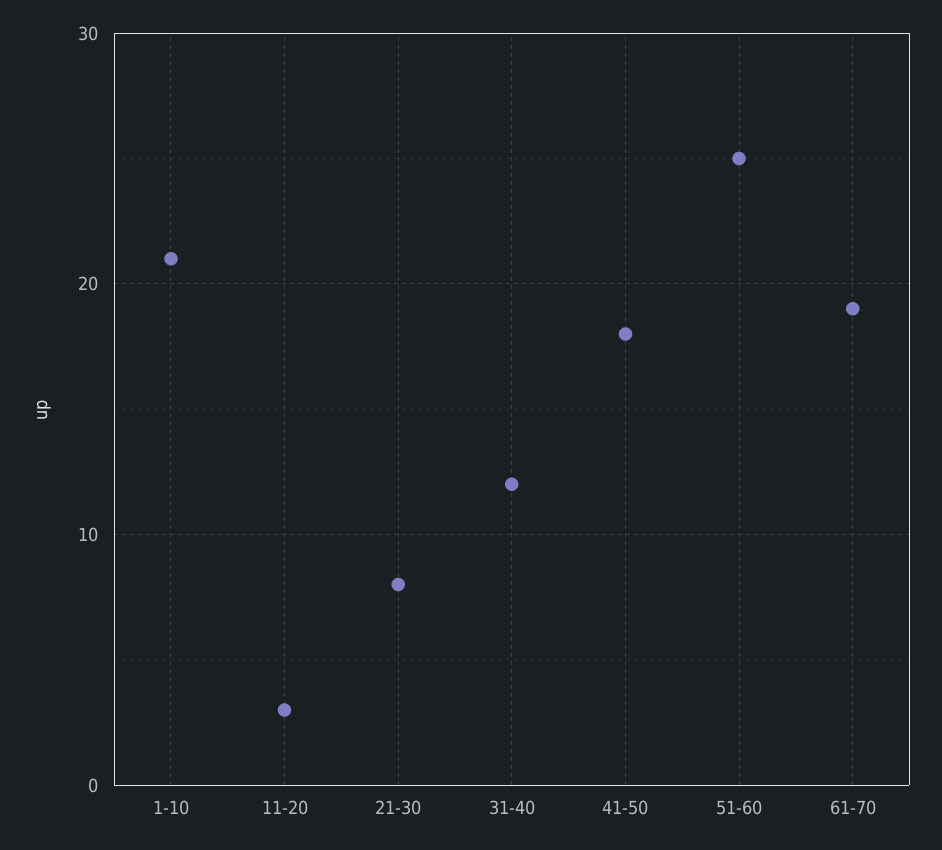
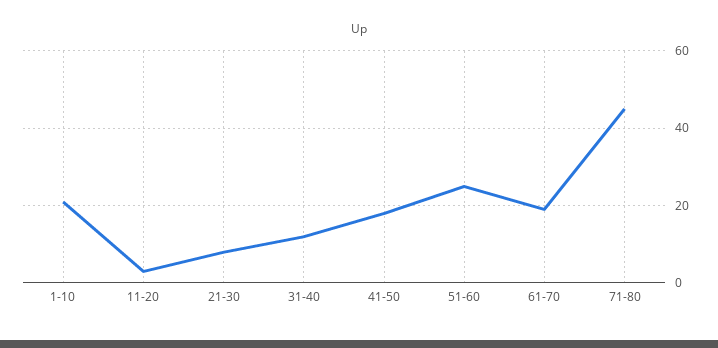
71-80: none -> 45

